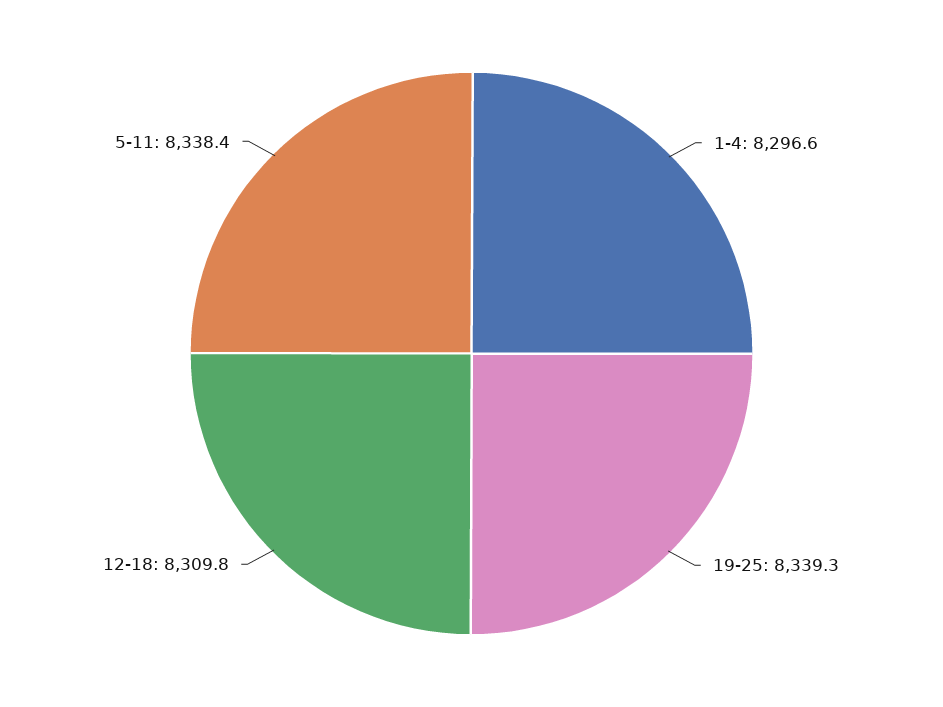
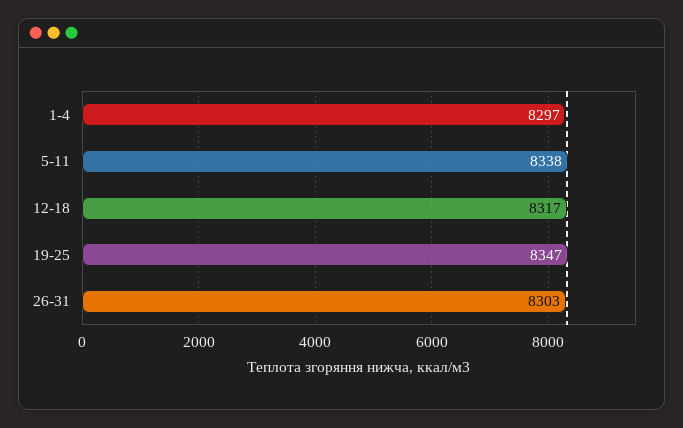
19-25: 8339.3 -> 8347
12-18: 8309.8 -> 8317
26-31: none -> 8303

